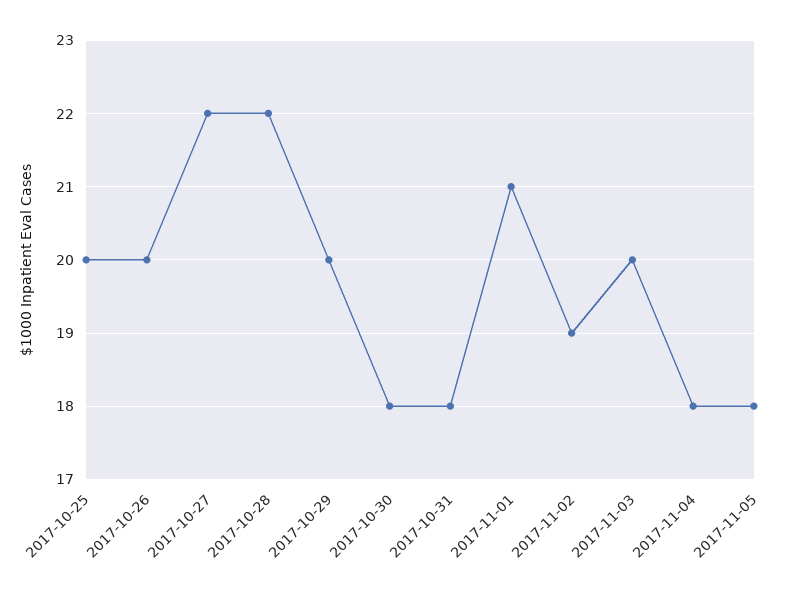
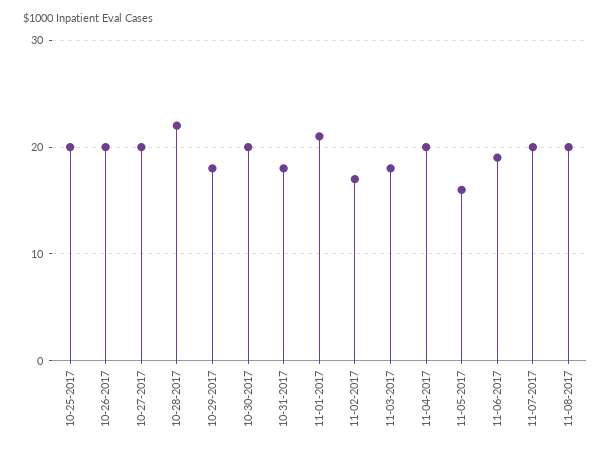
2017-10-27: 22 -> 20
2017-10-29: 20 -> 18
2017-10-30: 18 -> 20
2017-11-02: 19 -> 17
2017-11-03: 20 -> 18
2017-11-04: 18 -> 20
2017-11-05: 18 -> 16
11-06-2017: none -> 19
11-07-2017: none -> 20
11-08-2017: none -> 20

